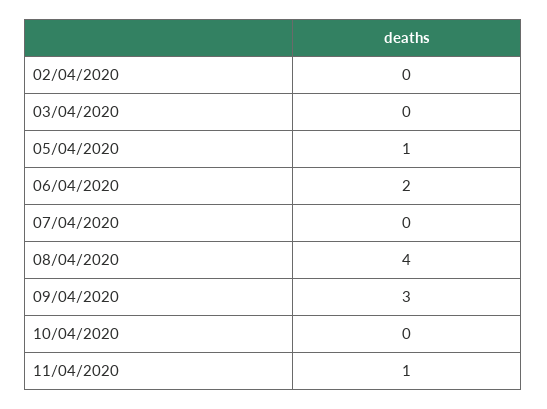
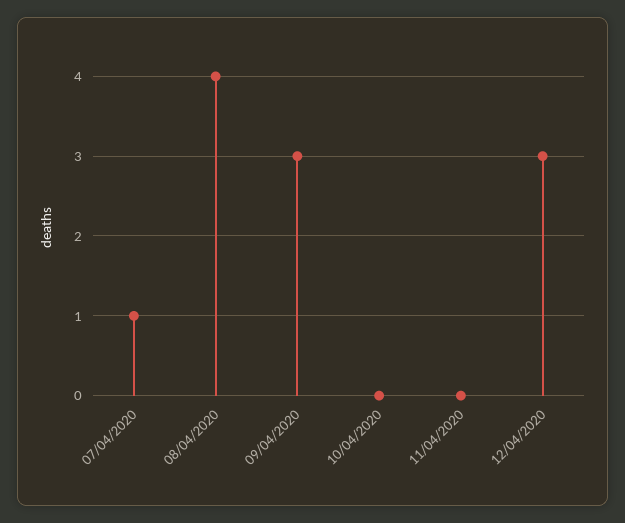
02/04/2020: 0 -> none
03/04/2020: 0 -> none
05/04/2020: 1 -> none
06/04/2020: 2 -> none
07/04/2020: 0 -> 1
11/04/2020: 1 -> 0
12/04/2020: none -> 3

